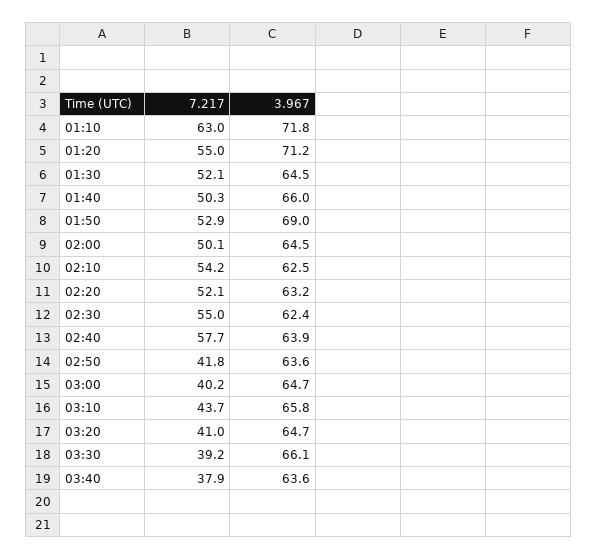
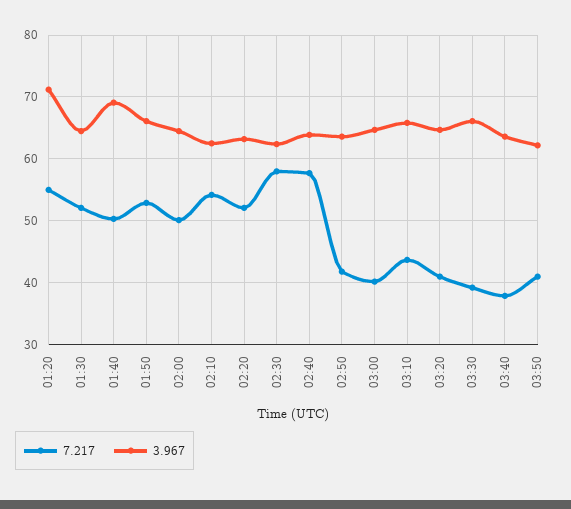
7.217, 01:10: 63 -> none
3.967, 01:10: 71.8 -> none
3.967, 01:40: 66 -> 69
3.967, 01:50: 69 -> 66
7.217, 02:30: 55 -> 58
7.217, 03:50: none -> 41
3.967, 03:50: none -> 62

